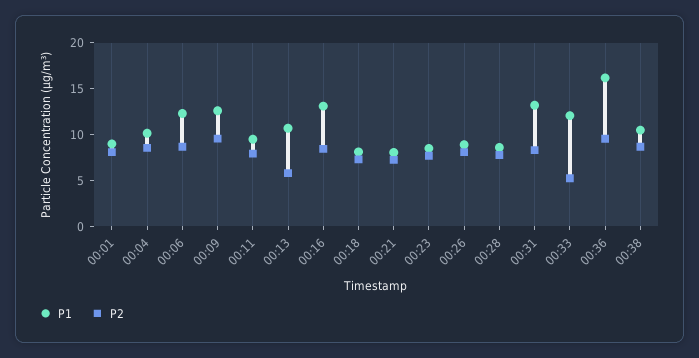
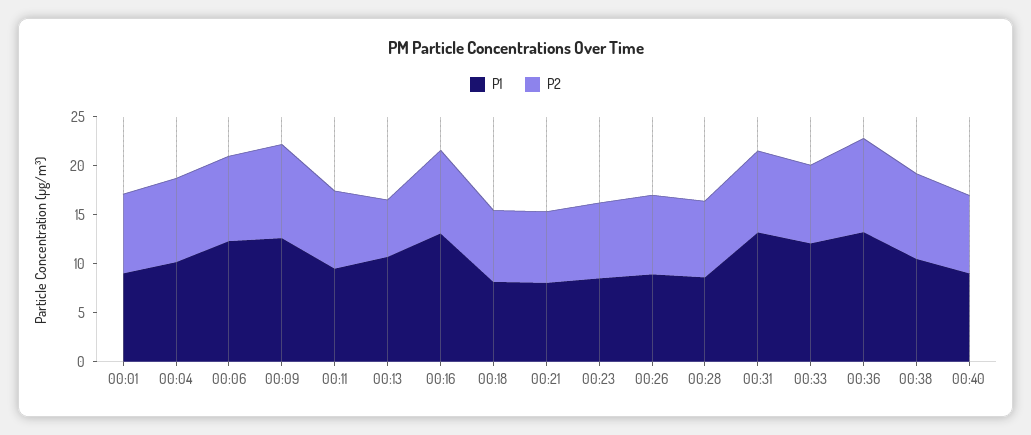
P2, 00:33: 5 -> 8
P1, 00:36: 16 -> 13
P1, 00:40: none -> 9
P2, 00:40: none -> 8

